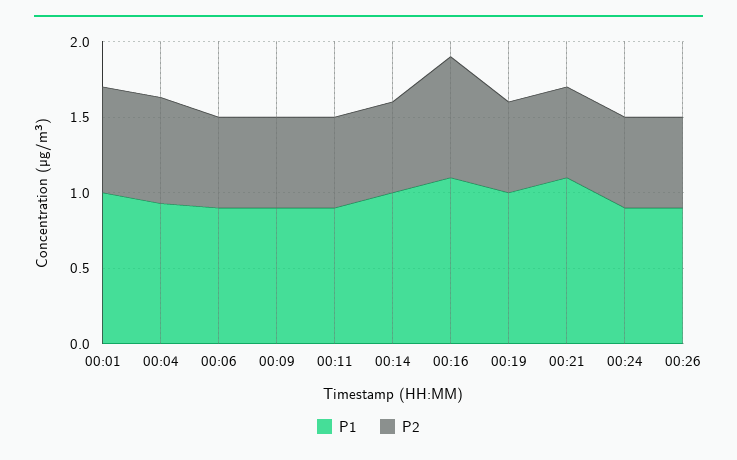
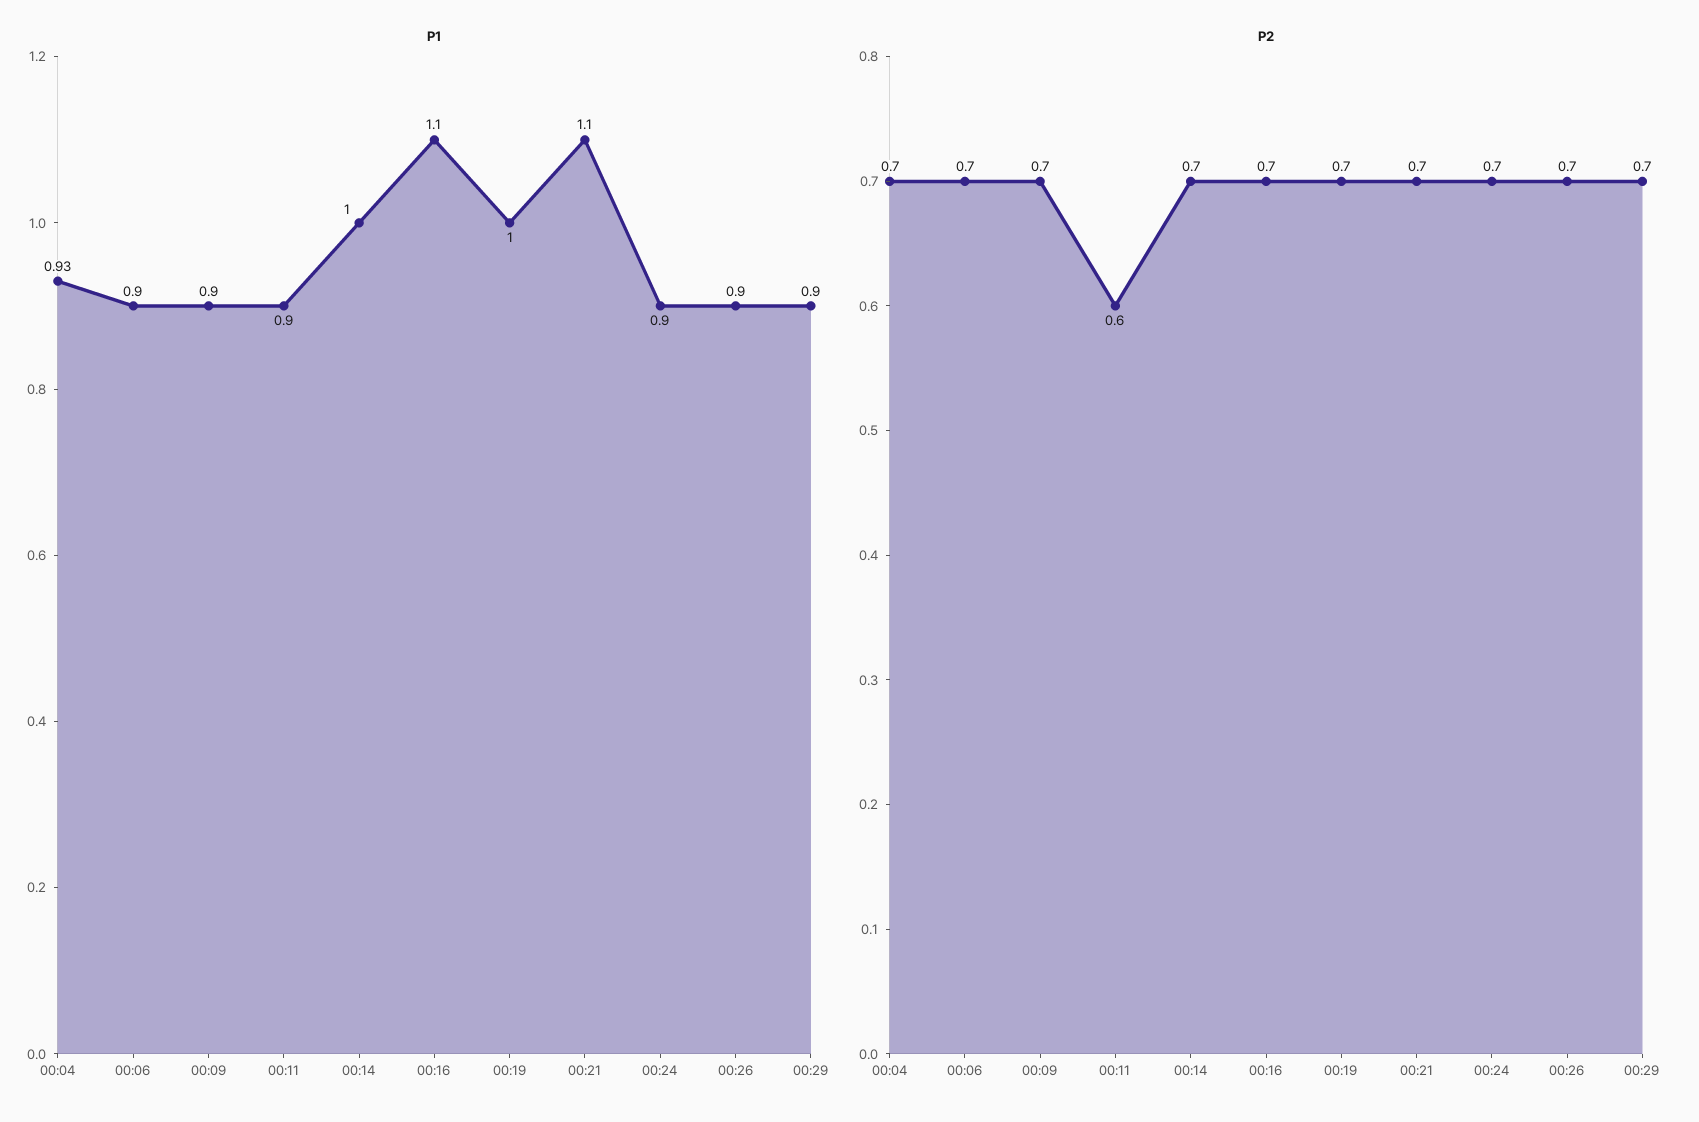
P1, 00:01: 1 -> none
P2, 00:01: 0.7 -> none
P2, 00:06: 0.6 -> 0.7
P2, 00:09: 0.6 -> 0.7
P2, 00:14: 0.6 -> 0.7
P2, 00:16: 0.8 -> 0.7
P2, 00:19: 0.6 -> 0.7
P2, 00:21: 0.6 -> 0.7
P2, 00:24: 0.6 -> 0.7
P2, 00:26: 0.6 -> 0.7
P1, 00:29: none -> 0.9
P2, 00:29: none -> 0.7

